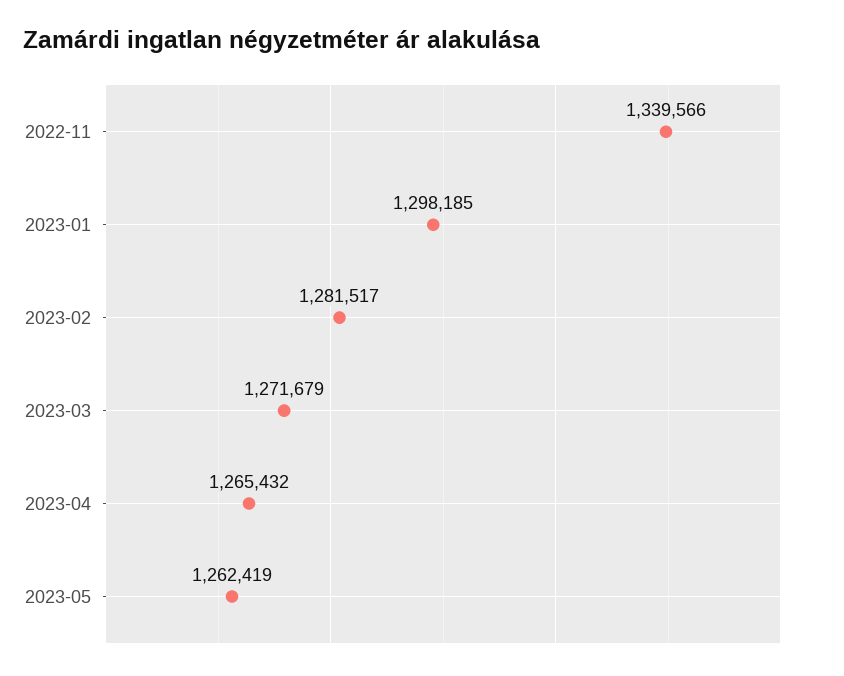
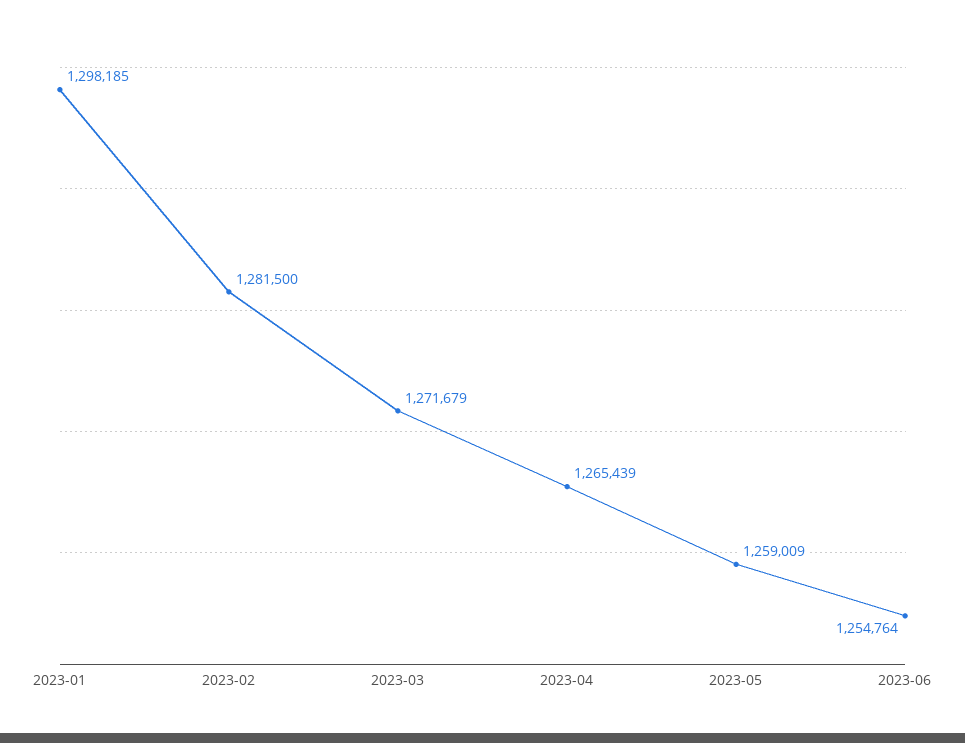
2022-11: 1339566 -> none
2023-02: 1281517 -> 1281500
2023-04: 1265432 -> 1265439
2023-05: 1262419 -> 1259009
2023-06: none -> 1254764

